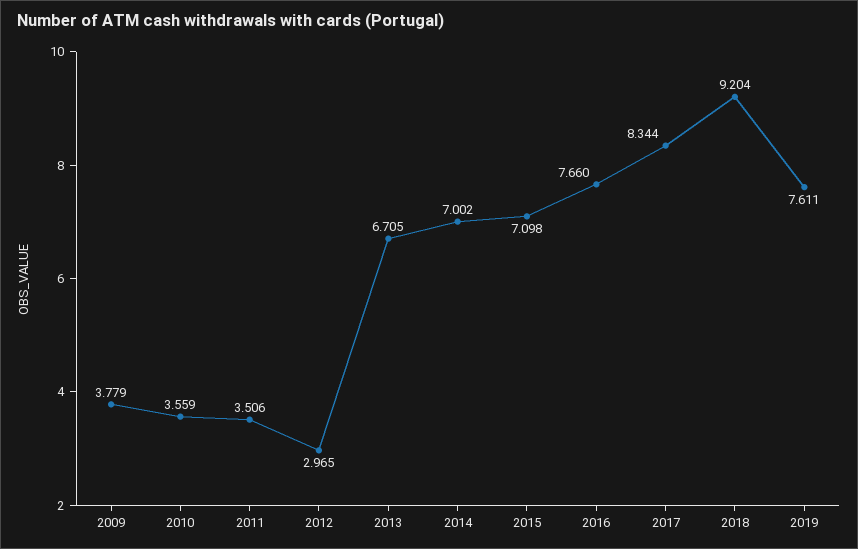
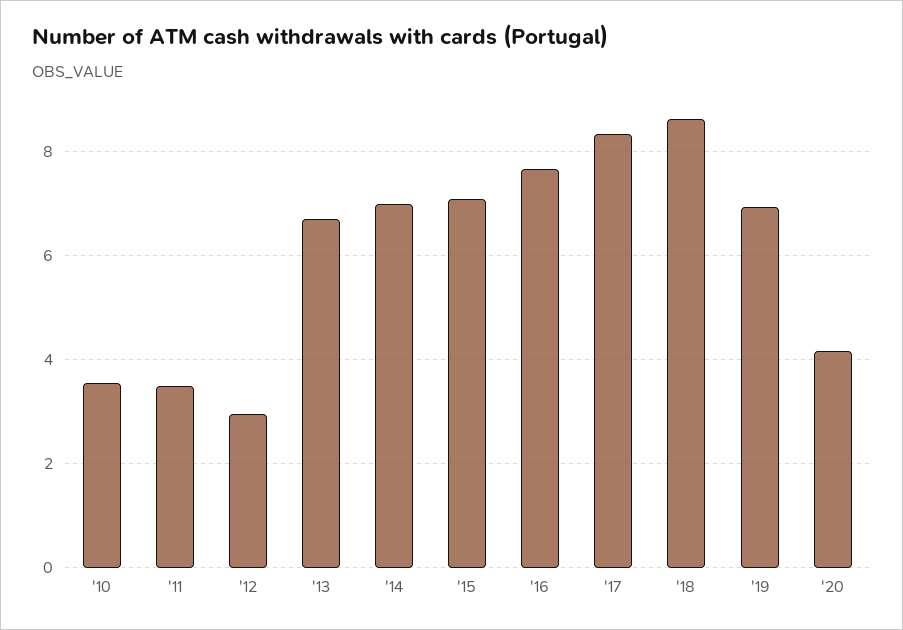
2009: 3.779 -> none
2018: 9.204 -> 8.6
2019: 7.611 -> 7
'20: none -> 4.2

